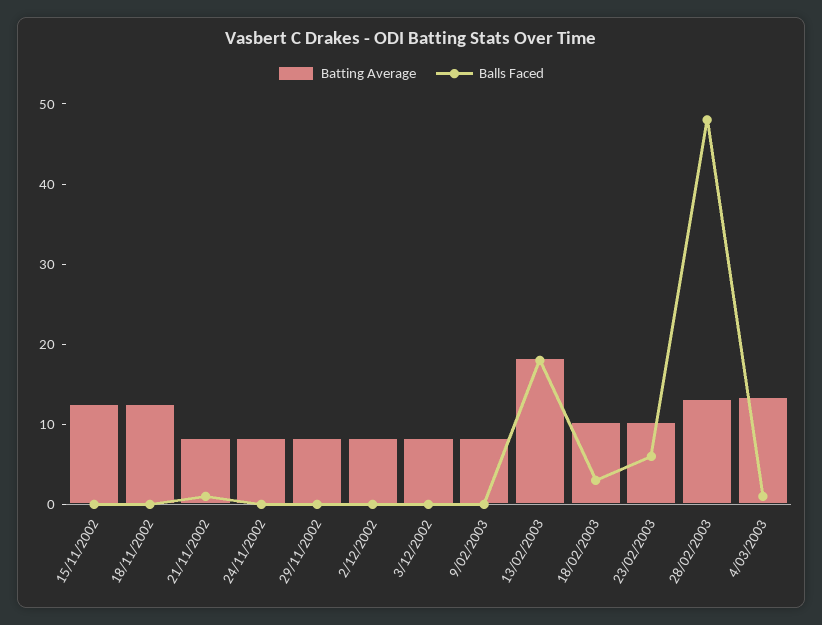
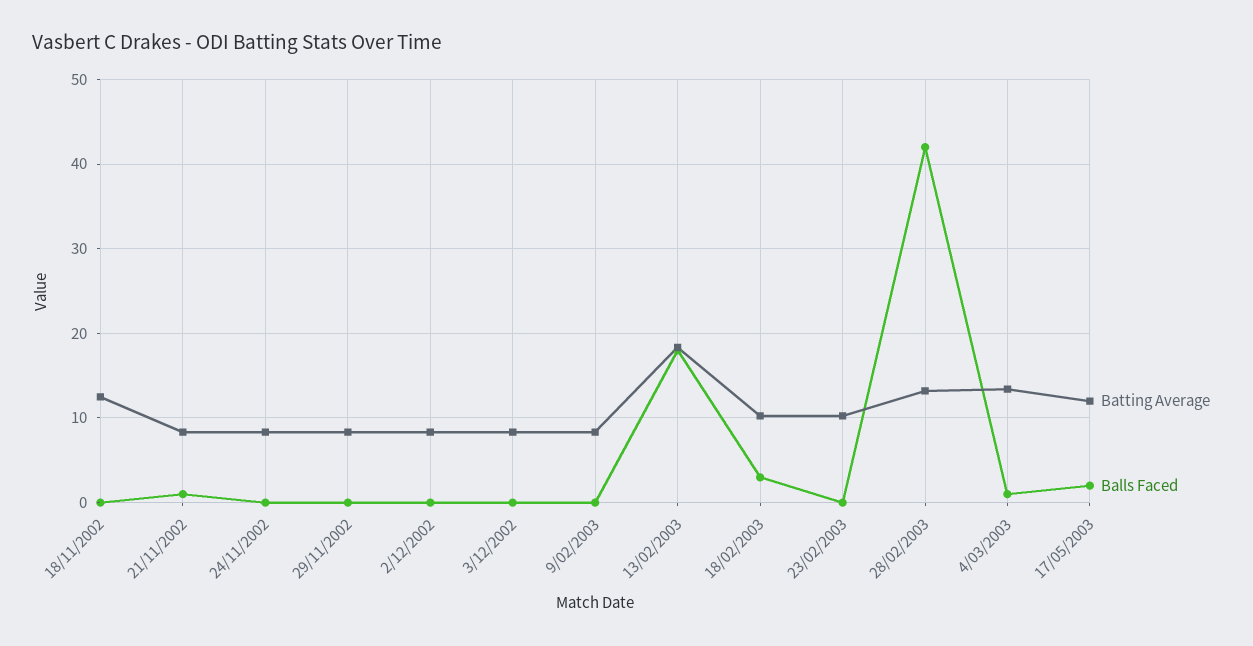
Batting Average, 15/11/2002: 12 -> none
Balls Faced, 15/11/2002: 0 -> none
Balls Faced, 23/02/2003: 6 -> 0
Balls Faced, 28/02/2003: 48 -> 42
Batting Average, 17/05/2003: none -> 12
Balls Faced, 17/05/2003: none -> 2

